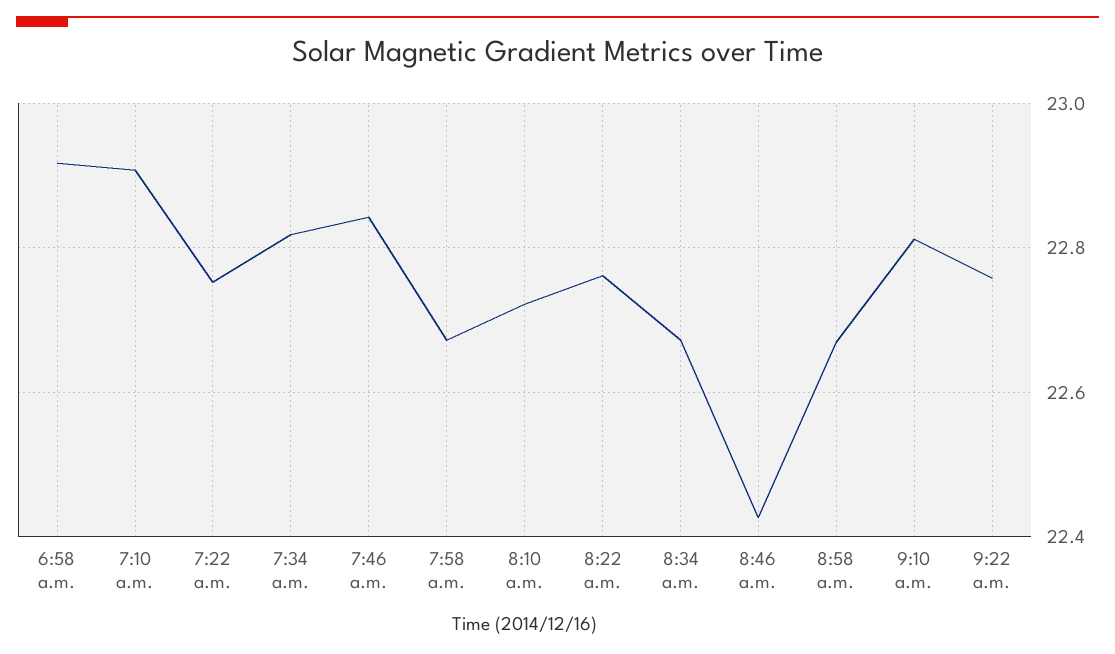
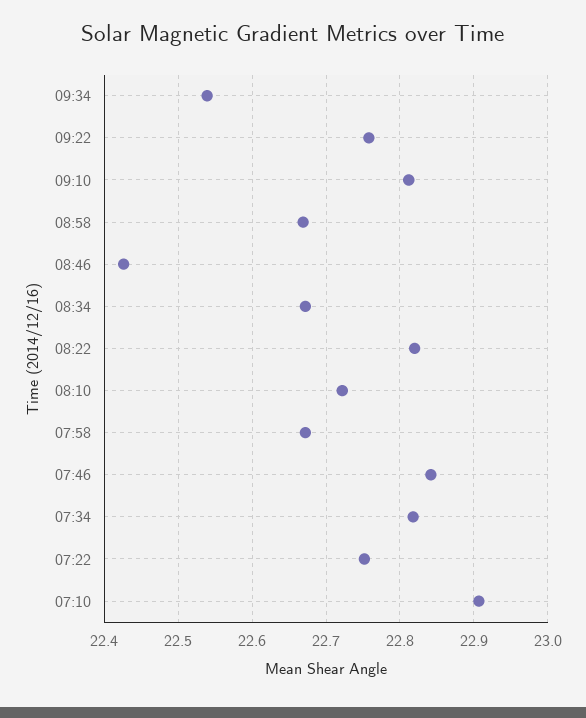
6:58 a.m.: 22.92 -> none
8:22 a.m.: 22.76 -> 22.82
09:34: none -> 22.54

